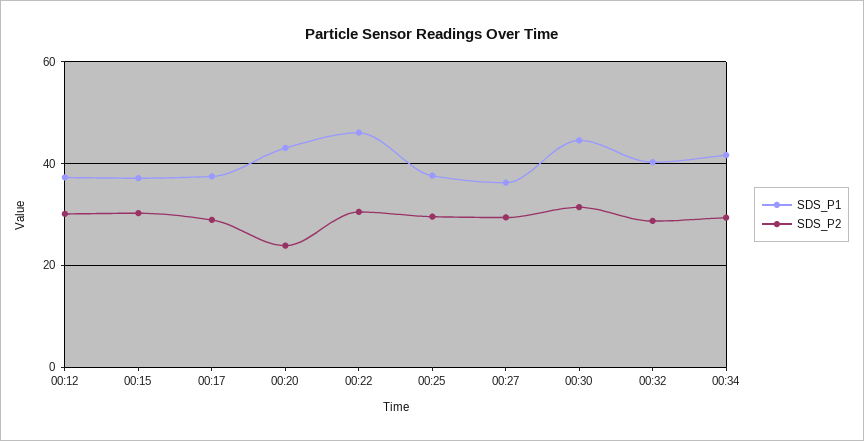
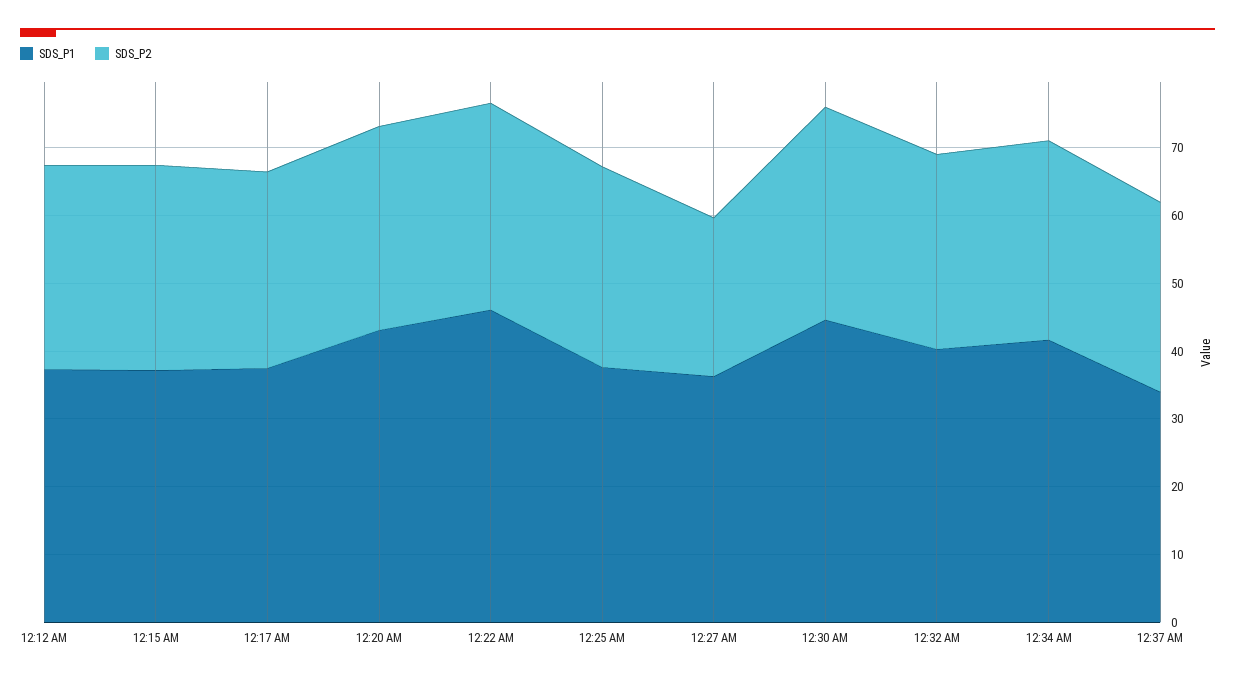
SDS_P2, 00:20: 24 -> 30
SDS_P2, 00:27: 30 -> 24
SDS_P1, 12:37 AM: none -> 34
SDS_P2, 12:37 AM: none -> 28

